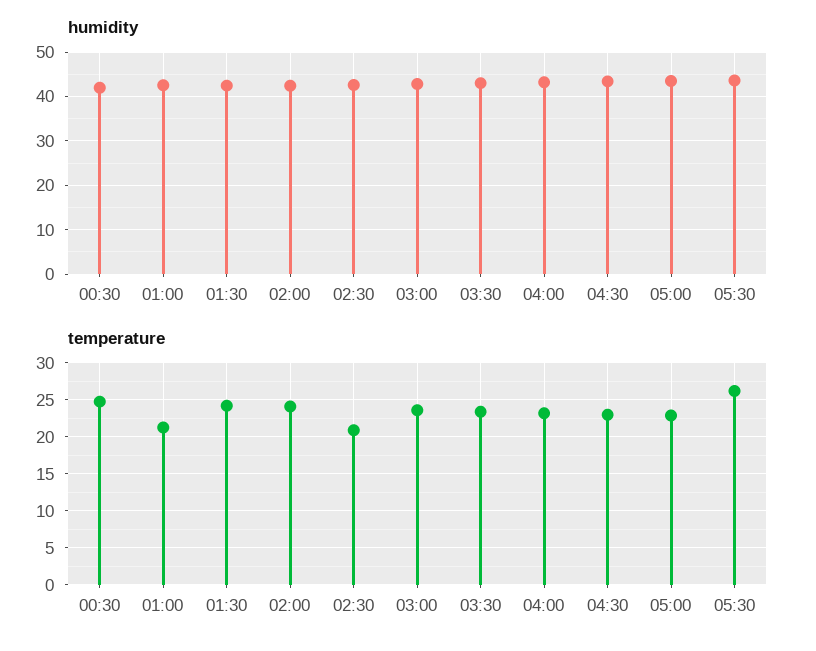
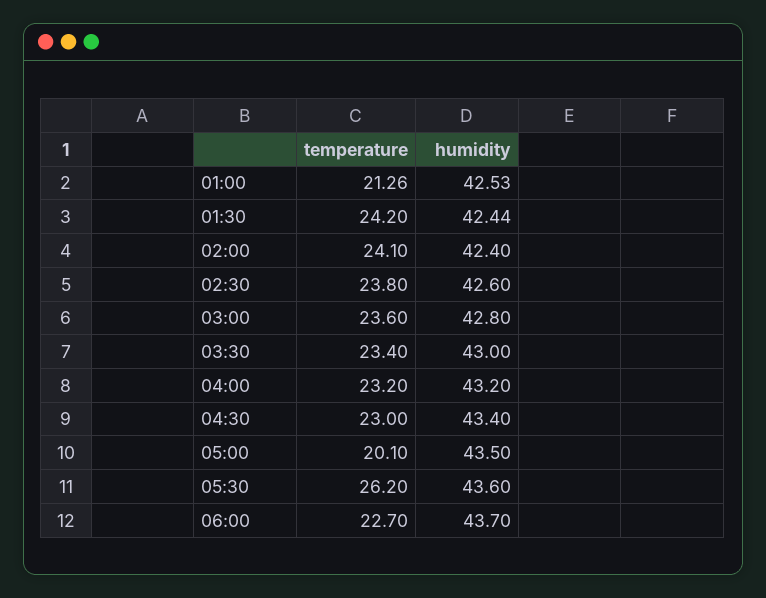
humidity, 00:30: 42 -> none
temperature, 00:30: 25 -> none
temperature, 02:30: 21 -> 23.8
temperature, 05:00: 23 -> 20.1
temperature, 06:00: none -> 22.7
humidity, 06:00: none -> 43.7

